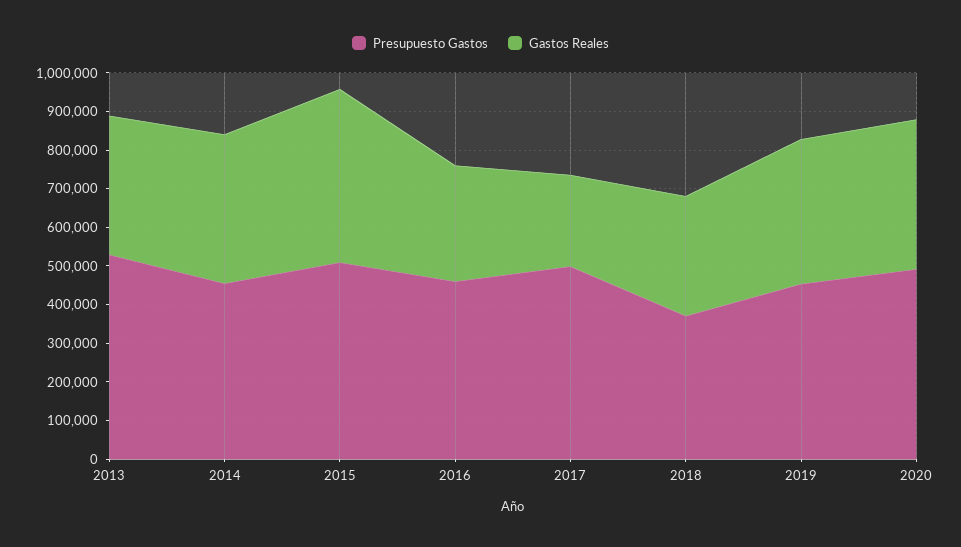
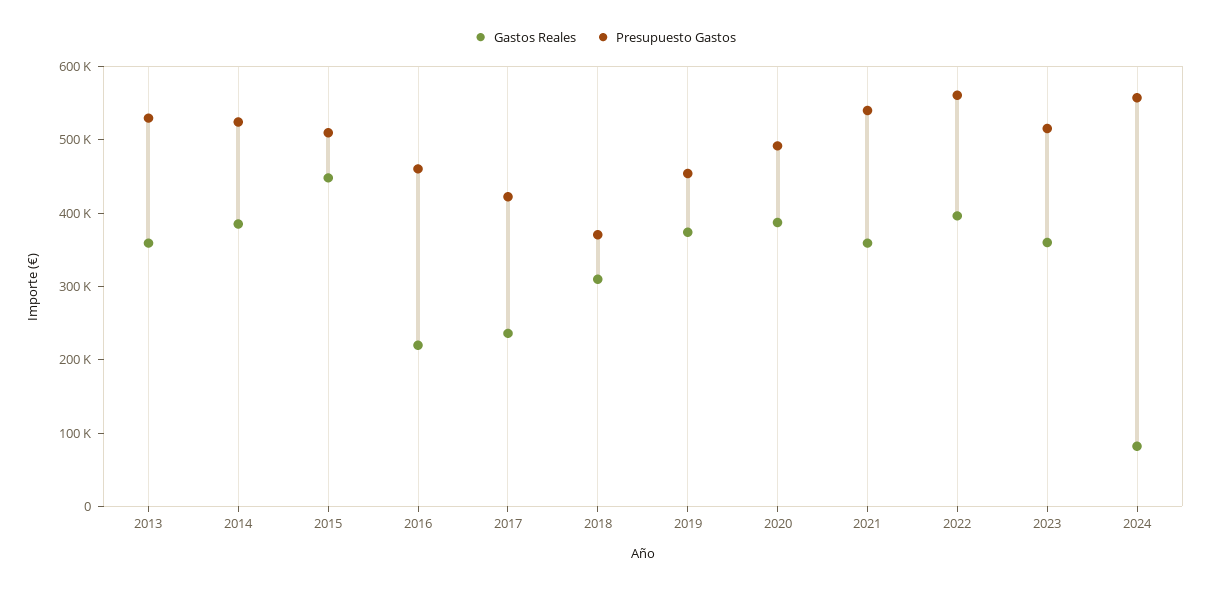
Presupuesto Gastos, 2014: 450000 -> 520000
Gastos Reales, 2016: 300000 -> 220000
Presupuesto Gastos, 2017: 500000 -> 420000
Gastos Reales, 2021: none -> 360000
Presupuesto Gastos, 2021: none -> 540000
Gastos Reales, 2022: none -> 400000
Presupuesto Gastos, 2022: none -> 560000
Gastos Reales, 2023: none -> 360000
Presupuesto Gastos, 2023: none -> 520000
Gastos Reales, 2024: none -> 80000
Presupuesto Gastos, 2024: none -> 560000

